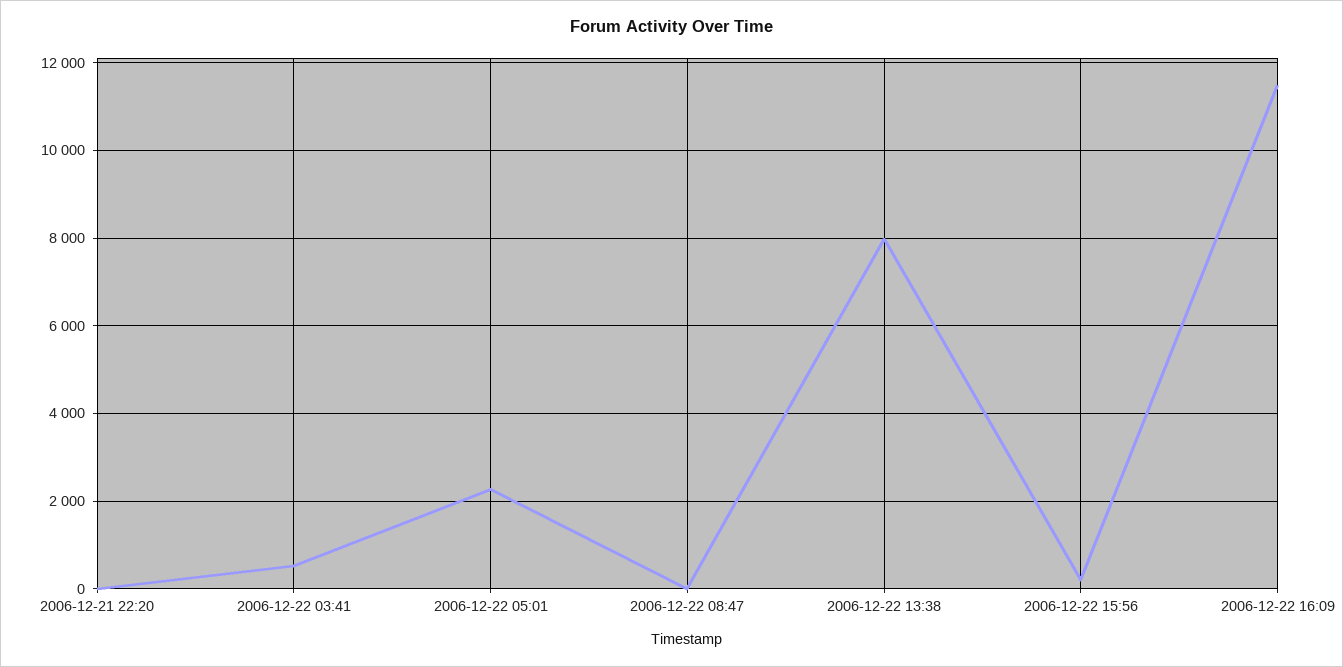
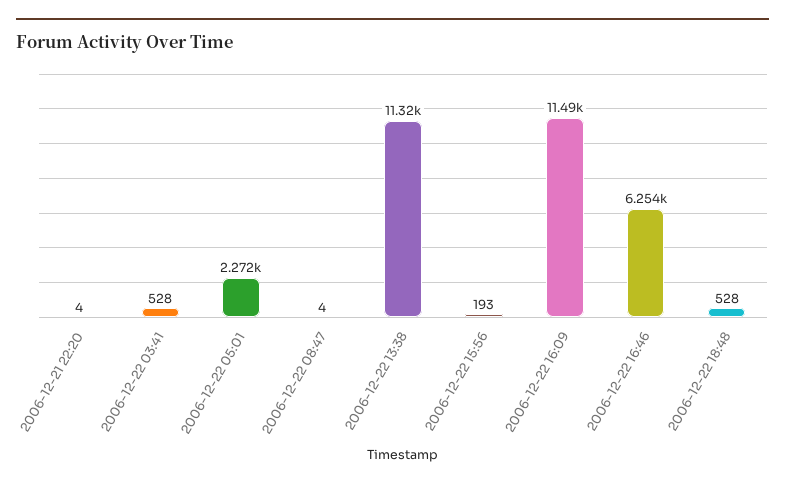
2006-12-22 13:38: 8000 -> 11320
2006-12-22 16:46: none -> 6254
2006-12-22 18:48: none -> 528

